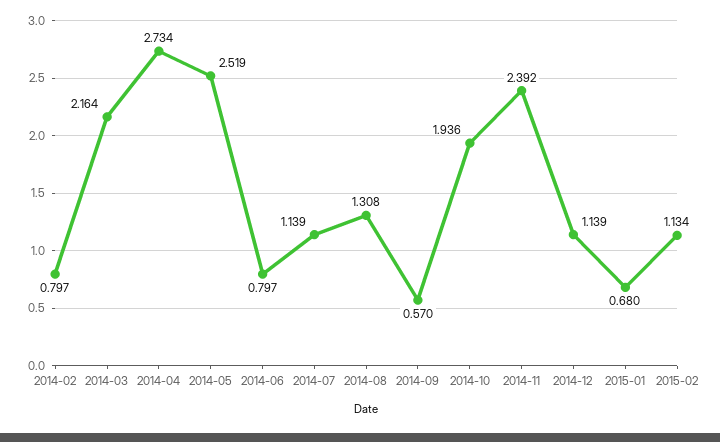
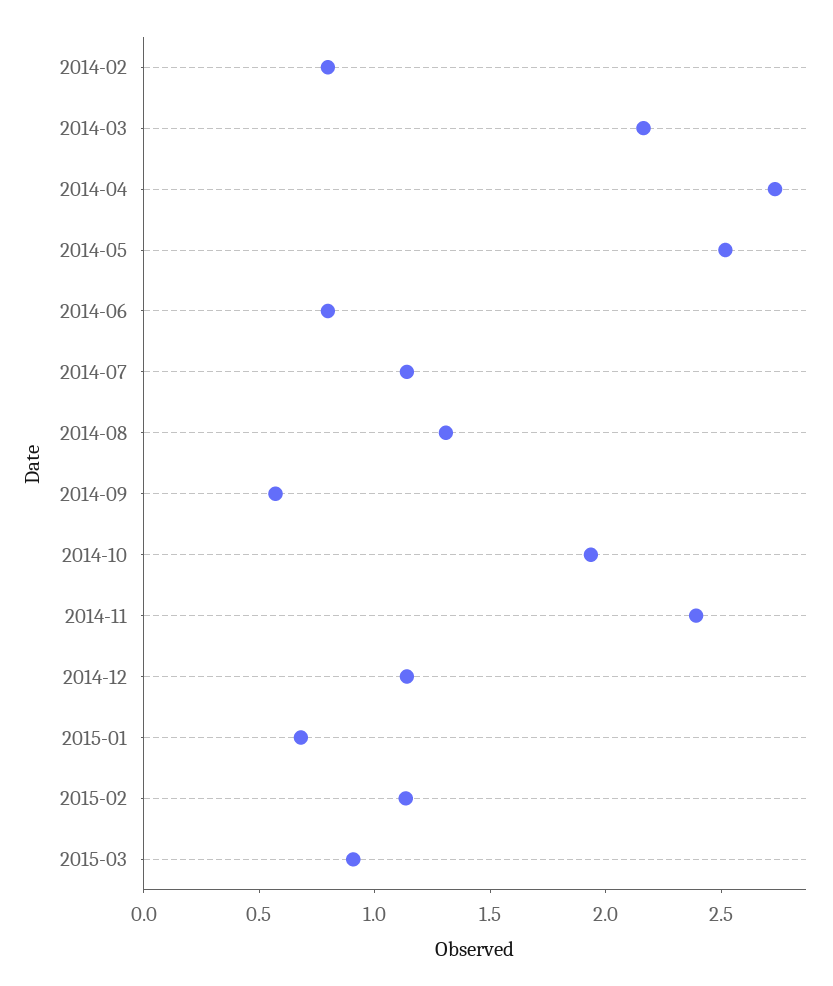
2015-03: none -> 0.9

